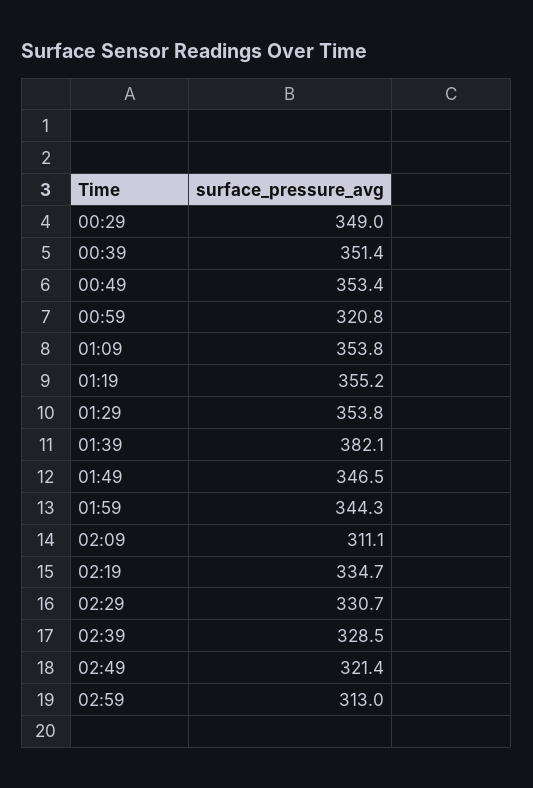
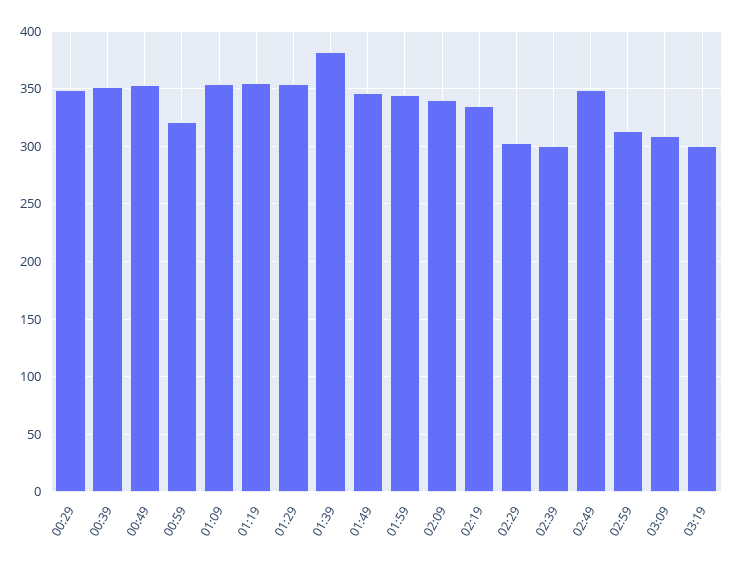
02:09: 311.1 -> 340
02:29: 330.7 -> 300
02:39: 328.5 -> 300
02:49: 321.4 -> 350
03:09: none -> 310
03:19: none -> 300

